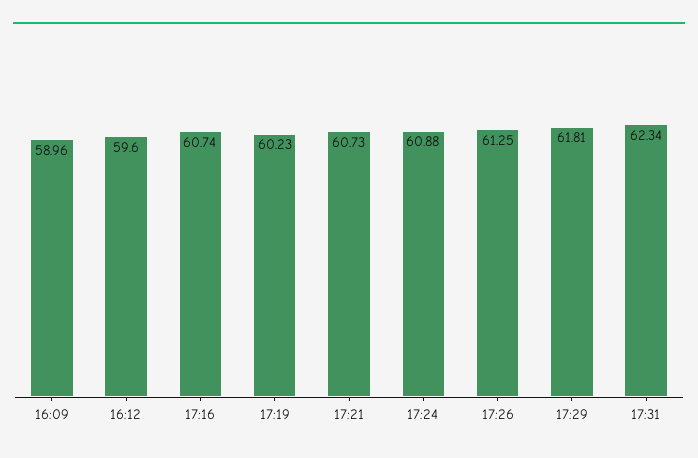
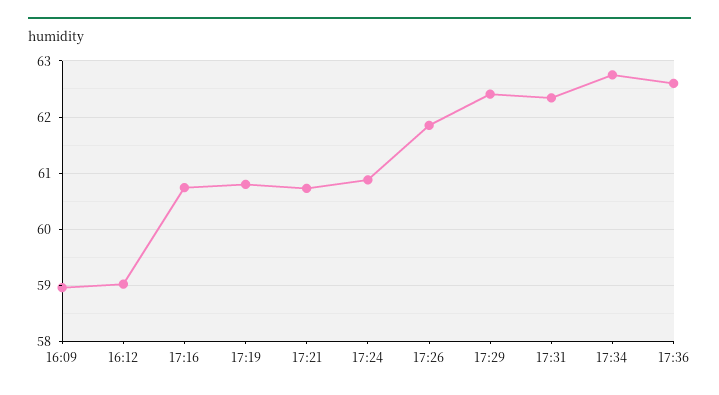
16:12: 59.6 -> 59
17:19: 60.23 -> 60.8
17:26: 61.25 -> 61.8
17:29: 61.81 -> 62.4
17:34: none -> 62.8
17:36: none -> 62.6

